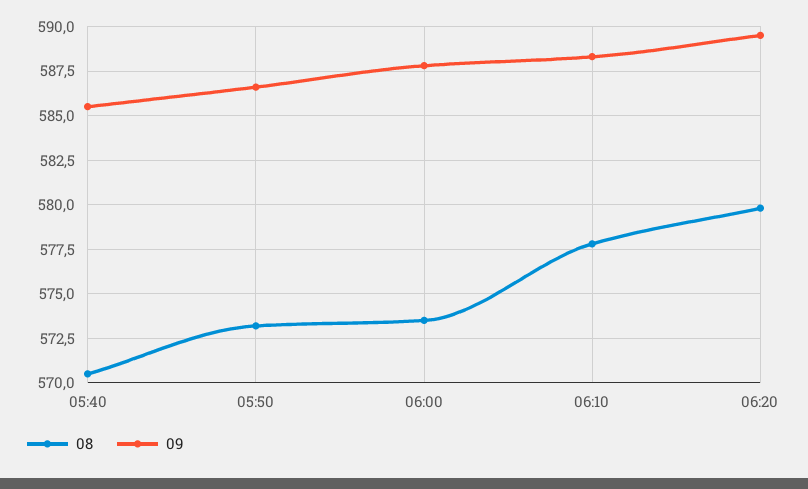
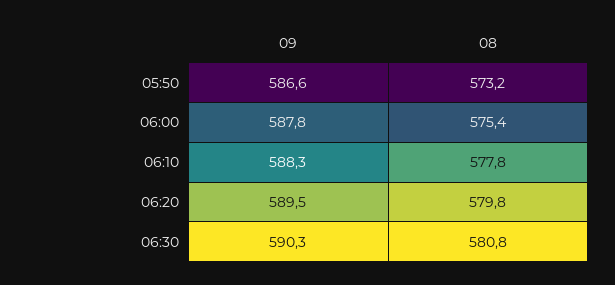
08, 05:40: 570.5 -> none
09, 05:40: 585.5 -> none
08, 06:00: 573.5 -> 575.4
09, 06:30: none -> 590.3
08, 06:30: none -> 580.8

